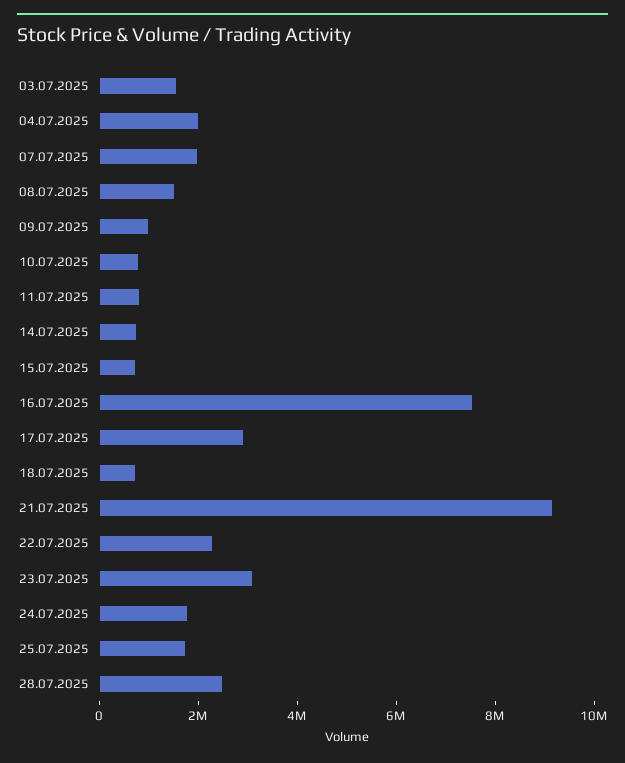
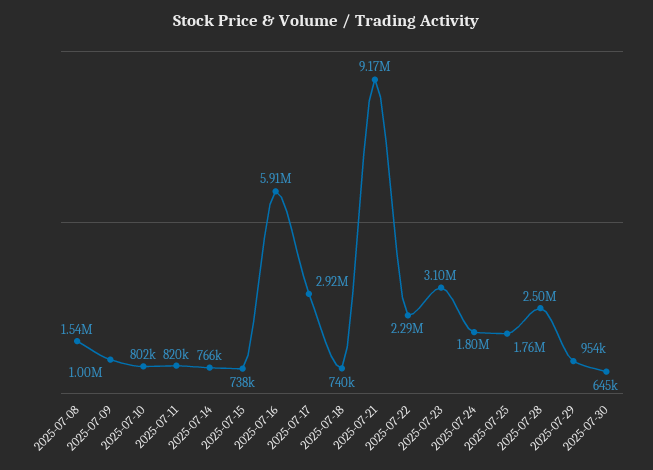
03.07.2025: 1500000 -> none
04.07.2025: 2000000 -> none
07.07.2025: 2000000 -> none
16.07.2025: 7500000 -> 5910000
2025-07-29: none -> 954000
2025-07-30: none -> 645000

